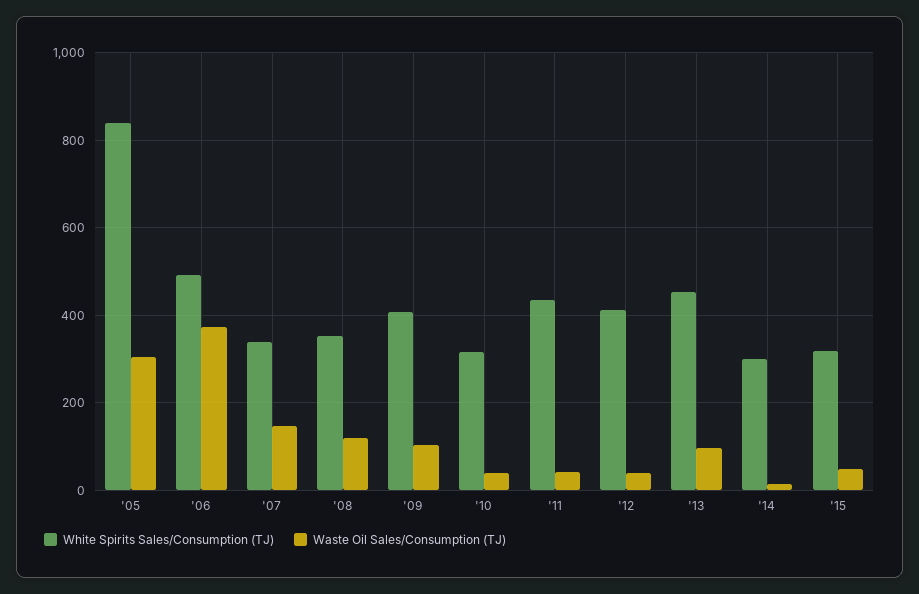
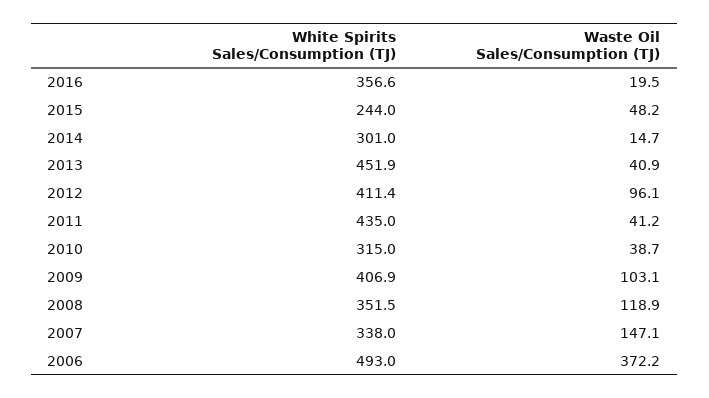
White Spirits Sales/Consumption (TJ), '05: 840 -> none
Waste Oil Sales/Consumption (TJ), '05: 300 -> none
Waste Oil Sales/Consumption (TJ), '12: 40 -> 96.1
Waste Oil Sales/Consumption (TJ), '13: 100 -> 40.9
White Spirits Sales/Consumption (TJ), '15: 320 -> 244
White Spirits Sales/Consumption (TJ), 2016: none -> 356.6
Waste Oil Sales/Consumption (TJ), 2016: none -> 19.5

